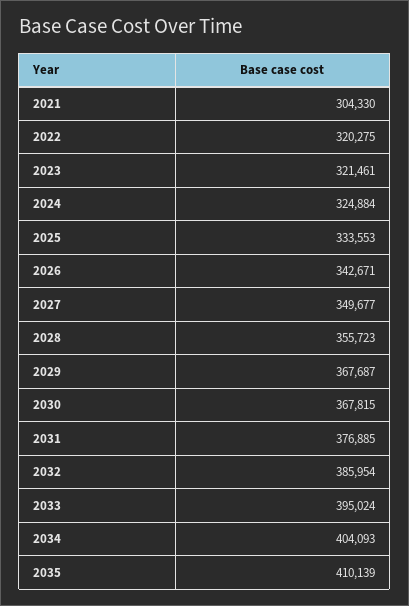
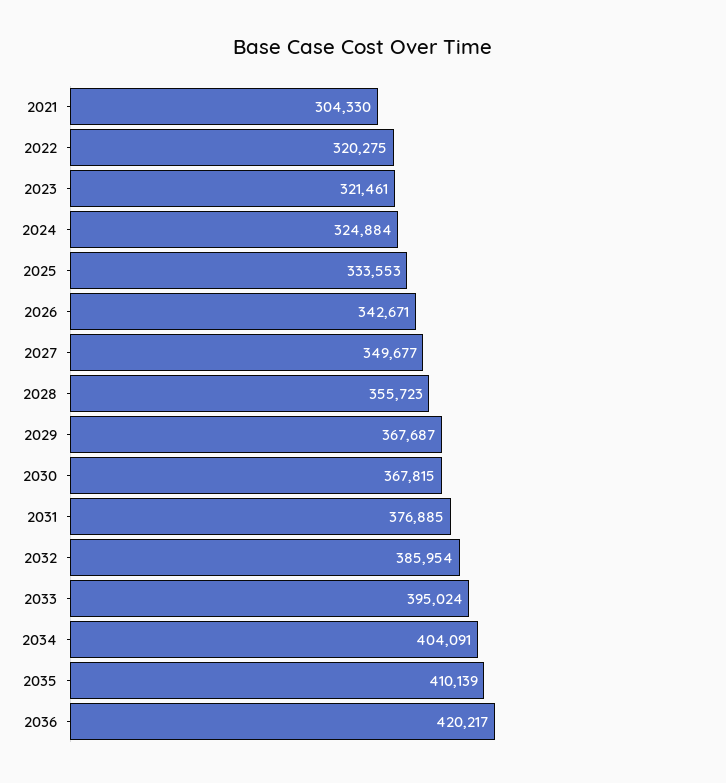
2034: 404093 -> 404091
2036: none -> 420217

